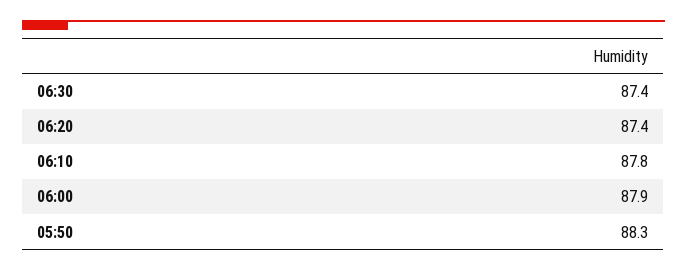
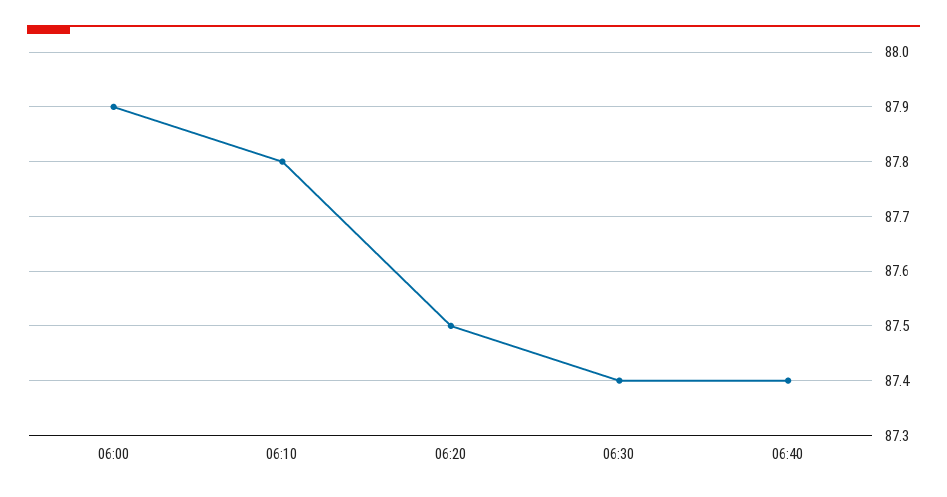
06:20: 87.4 -> 87.5
05:50: 88.3 -> none
06:40: none -> 87.4

